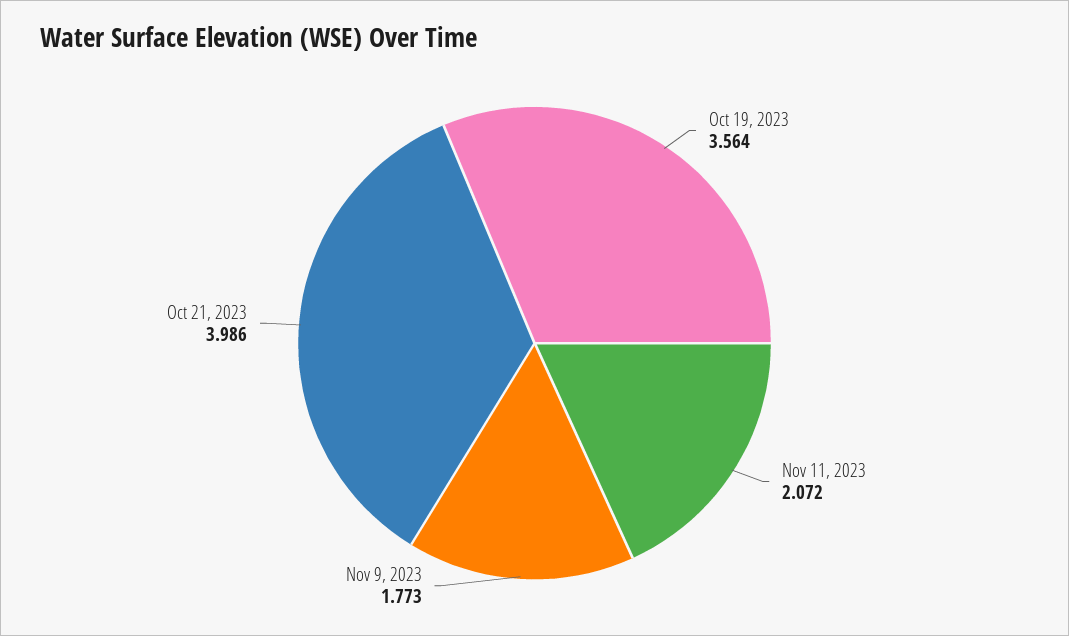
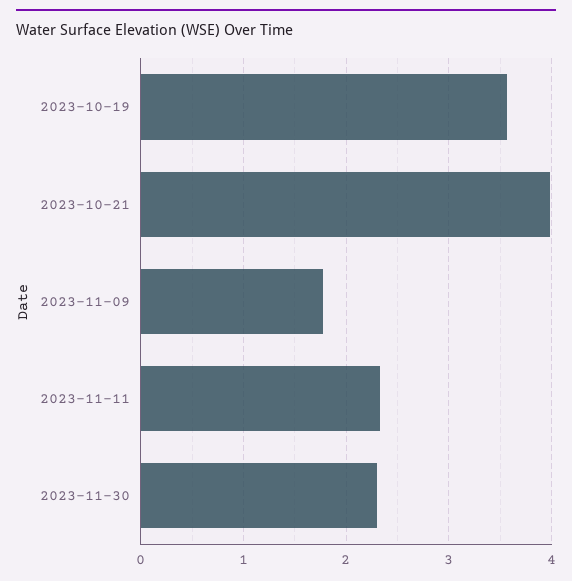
Nov 11, 2023: 2.072 -> 2.3
2023-11-30: none -> 2.3

